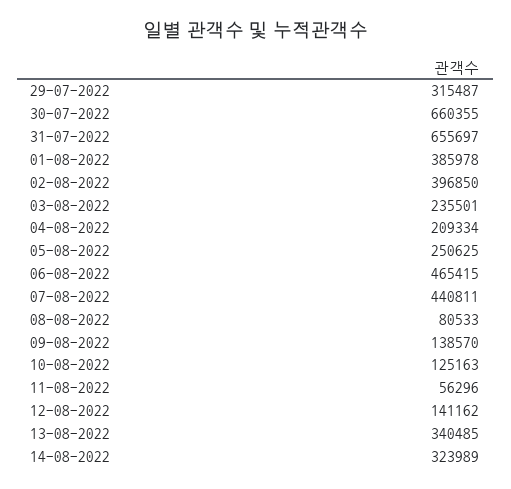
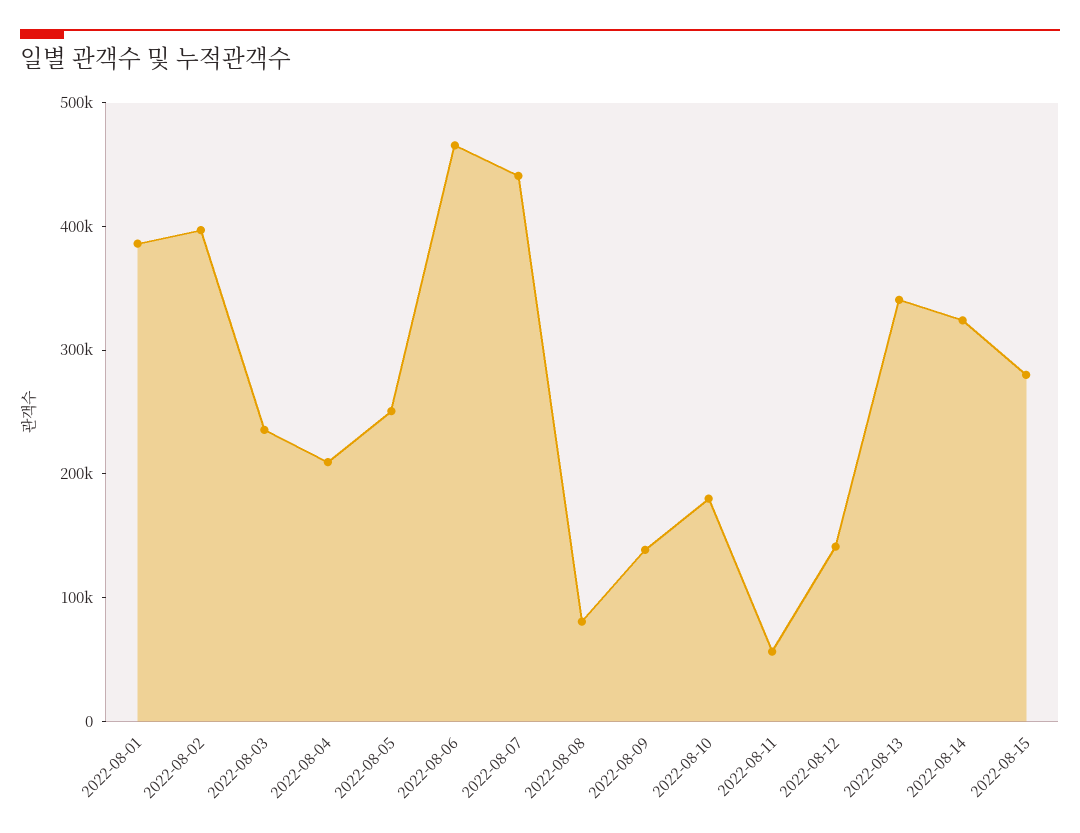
29-07-2022: 315487 -> none
30-07-2022: 660355 -> none
31-07-2022: 655697 -> none
10-08-2022: 125163 -> 180000
2022-08-15: none -> 280000

